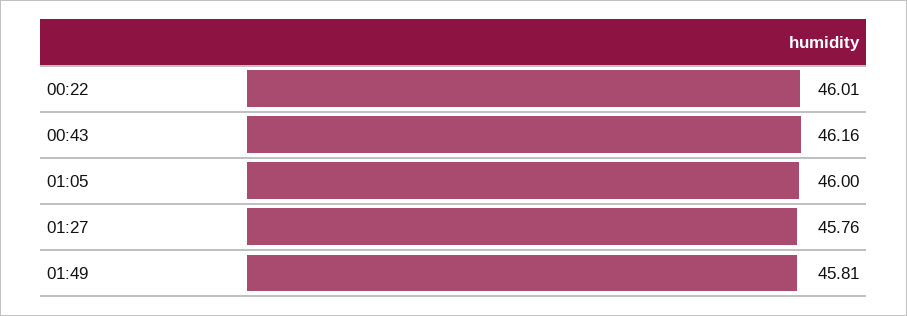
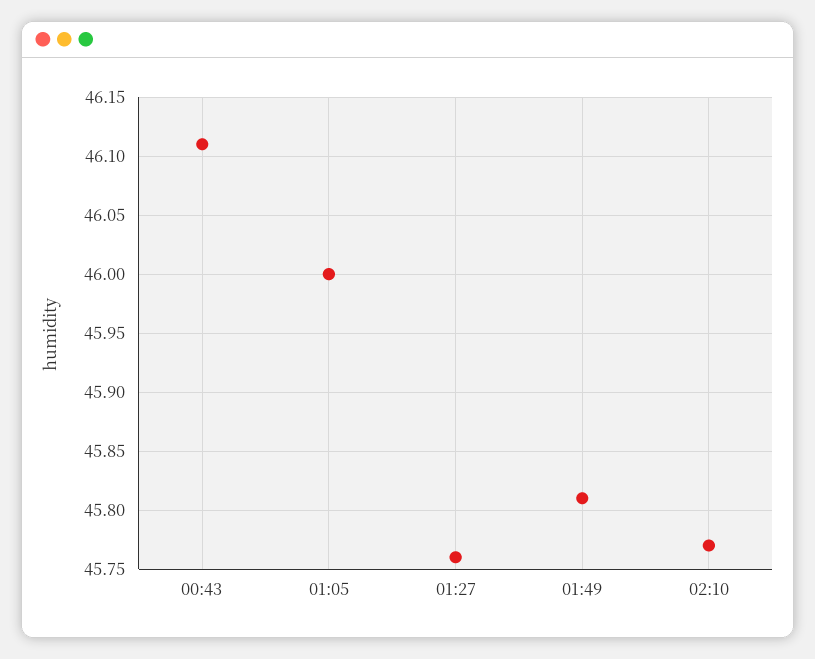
00:22: 46.01 -> none
00:43: 46.16 -> 46.11
02:10: none -> 45.77

